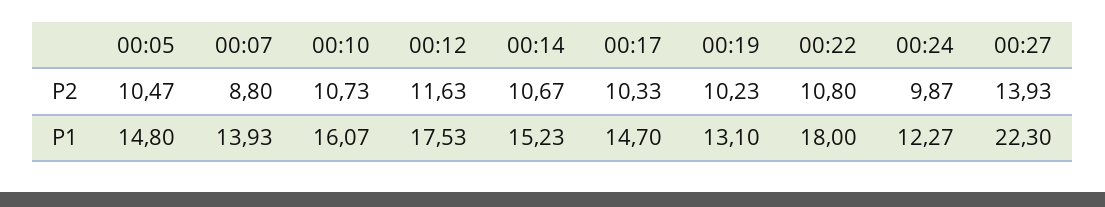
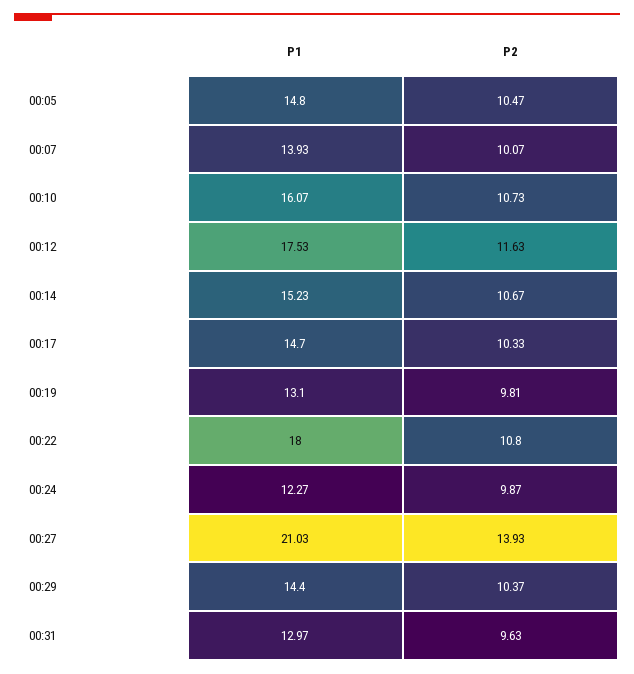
00:07, P2: 8.8 -> 10.07
00:19, P2: 10.23 -> 9.81
00:27, P1: 22.3 -> 21.03
00:29, P1: none -> 14.4
00:29, P2: none -> 10.37
00:31, P1: none -> 12.97
00:31, P2: none -> 9.63

